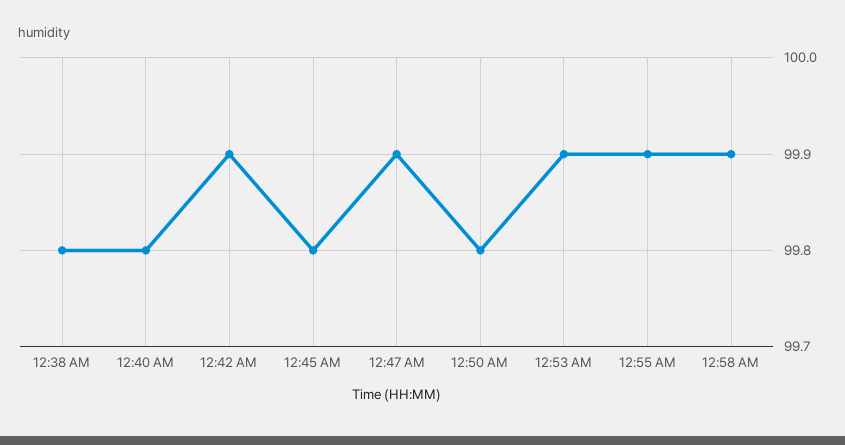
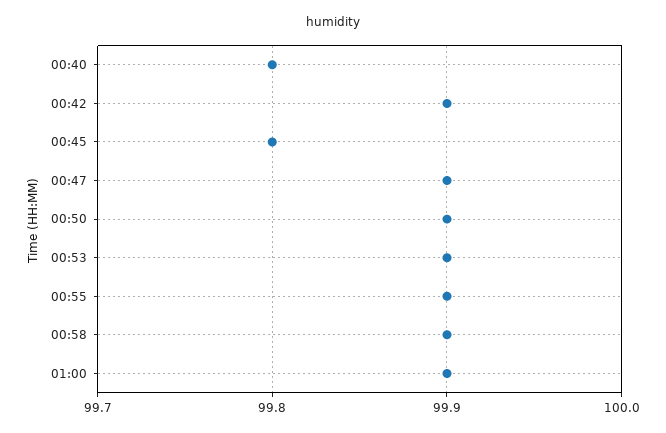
12:38 AM: 99.8 -> none
12:50 AM: 99.8 -> 99.9
01:00: none -> 99.9

